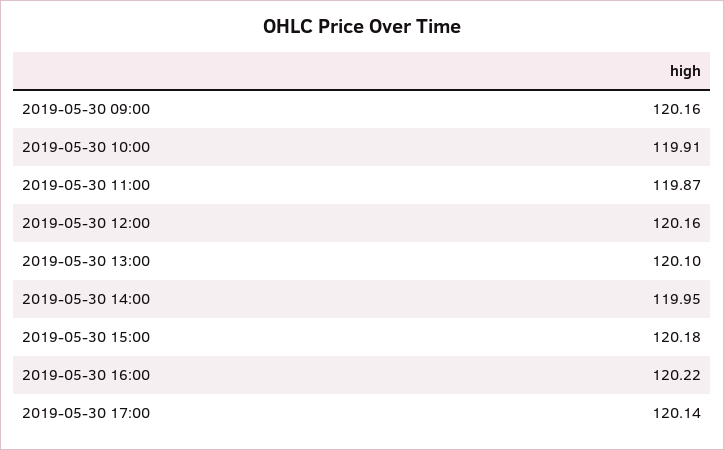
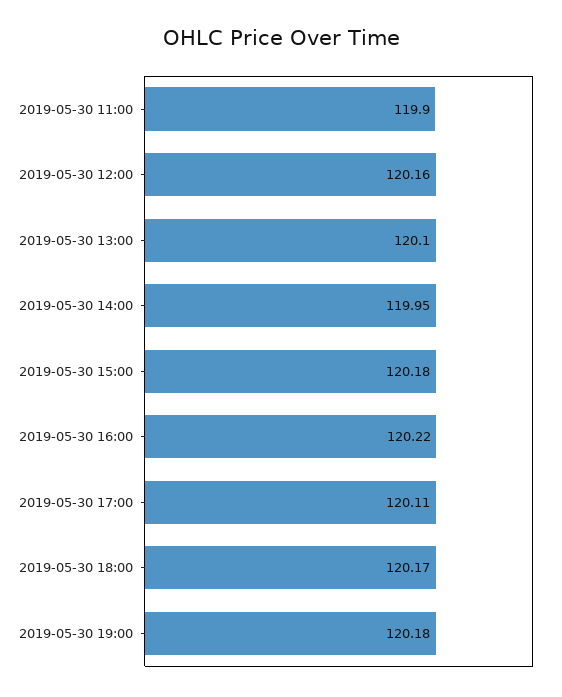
2019-05-30 09:00: 120.16 -> none
2019-05-30 10:00: 119.91 -> none
2019-05-30 11:00: 119.87 -> 119.9
2019-05-30 17:00: 120.14 -> 120.11
2019-05-30 18:00: none -> 120.17
2019-05-30 19:00: none -> 120.18

